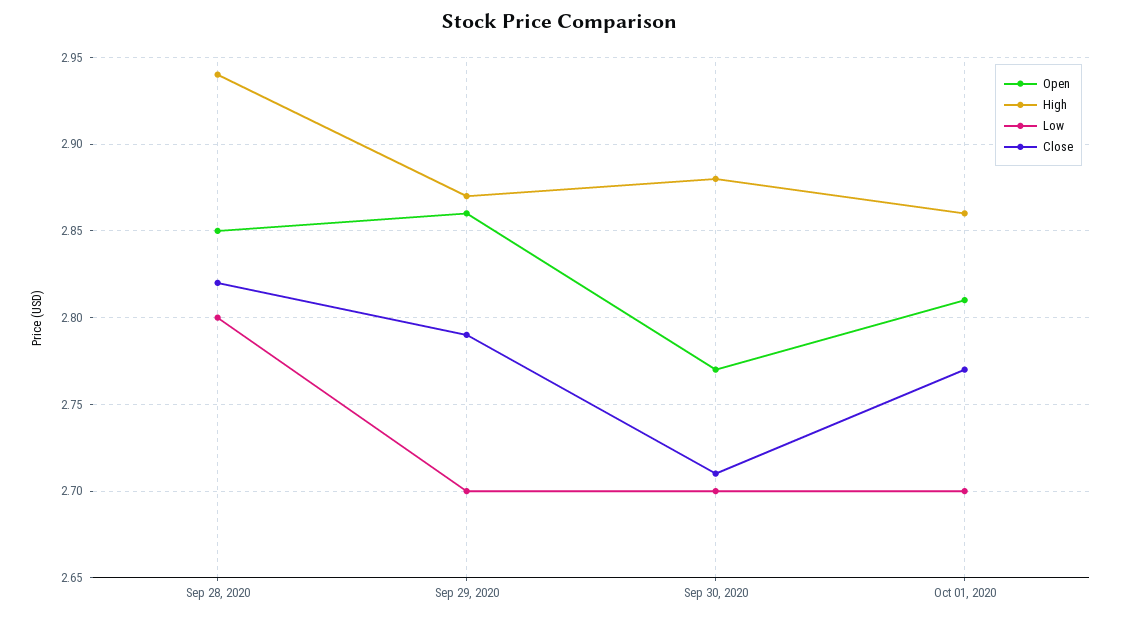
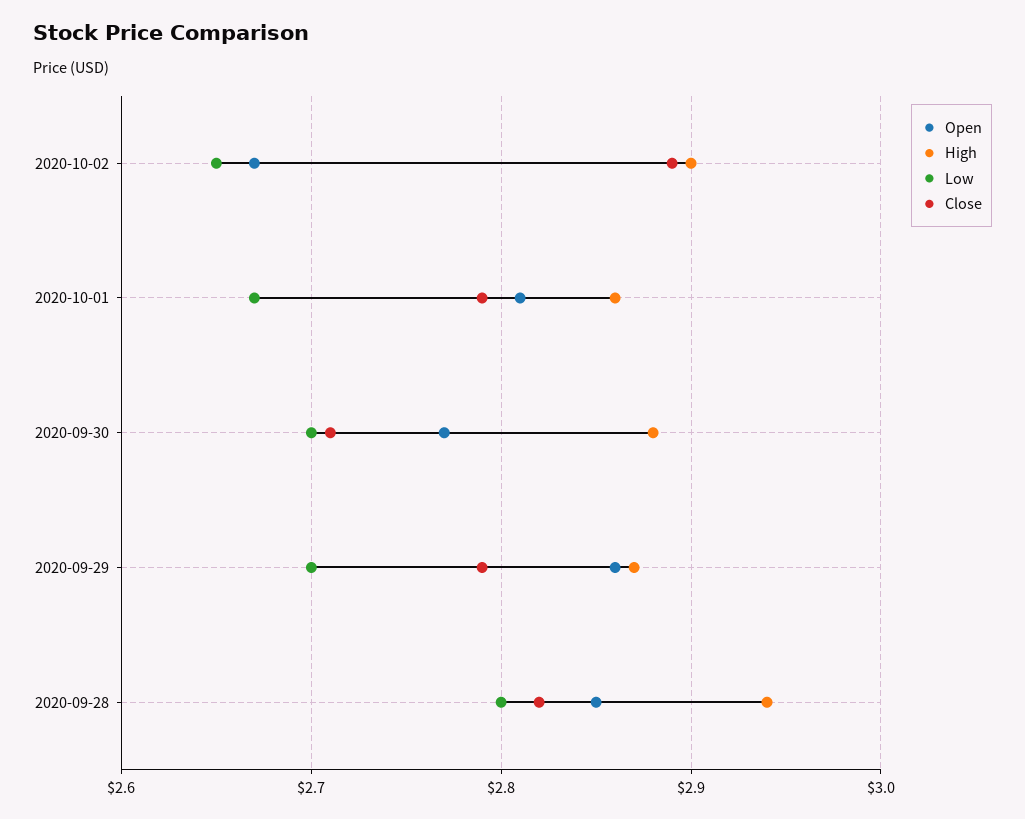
Low, Oct 01, 2020: 2.7 -> 2.67
Close, Oct 01, 2020: 2.77 -> 2.79
Open, 2020-10-02: none -> 2.67
High, 2020-10-02: none -> 2.9
Low, 2020-10-02: none -> 2.65
Close, 2020-10-02: none -> 2.89

